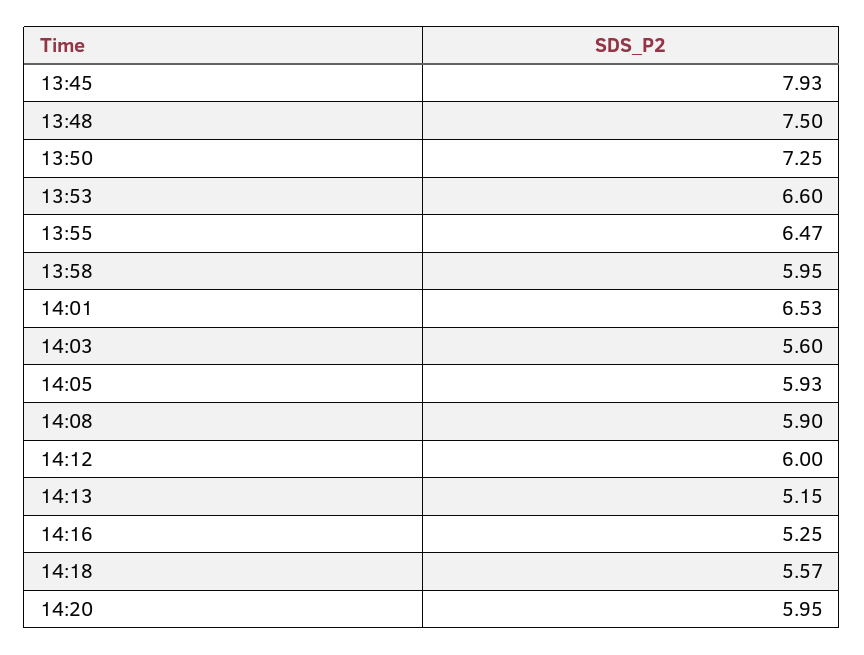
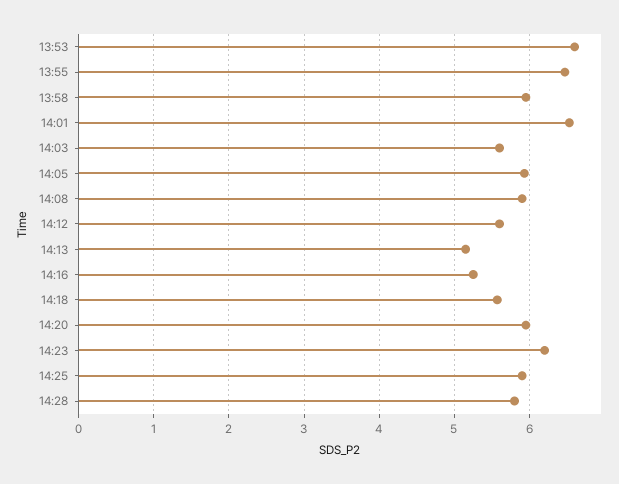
13:45: 7.93 -> none
13:48: 7.5 -> none
13:50: 7.25 -> none
14:12: 6 -> 5.6
14:23: none -> 6.2
14:25: none -> 5.9
14:28: none -> 5.8

